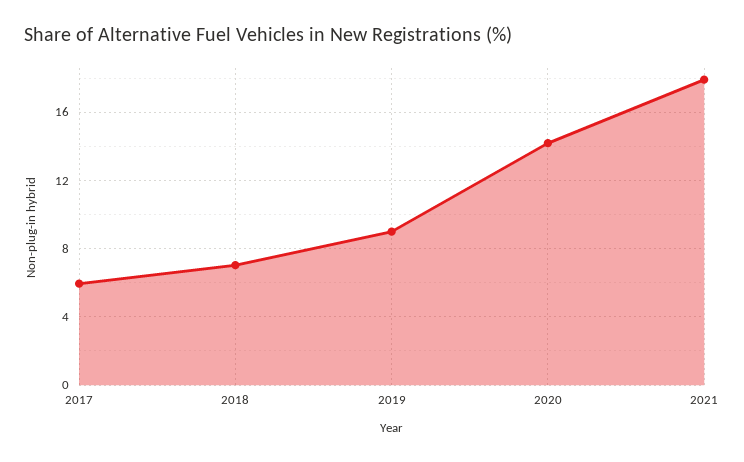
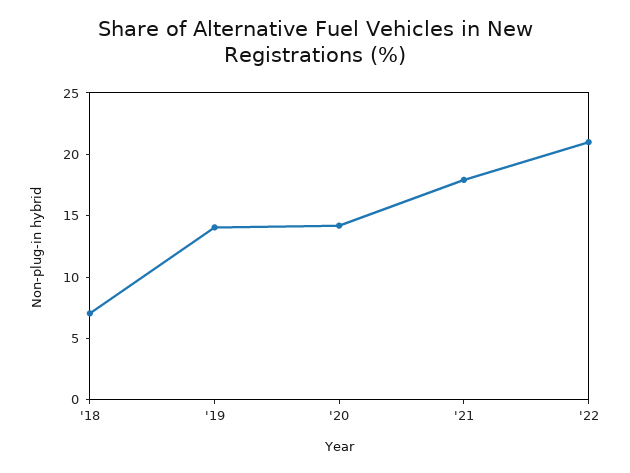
2017: 6 -> none
2019: 9 -> 14
'22: none -> 21

